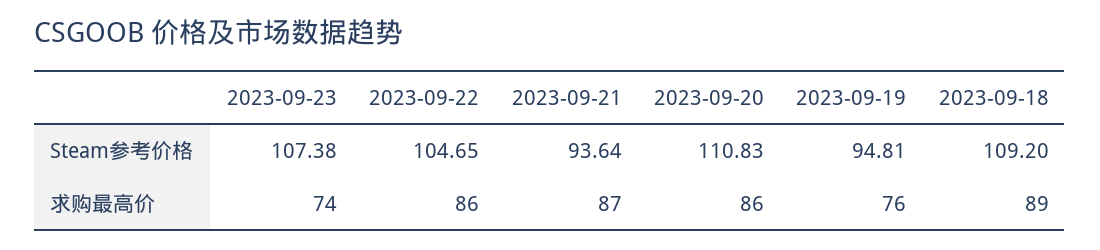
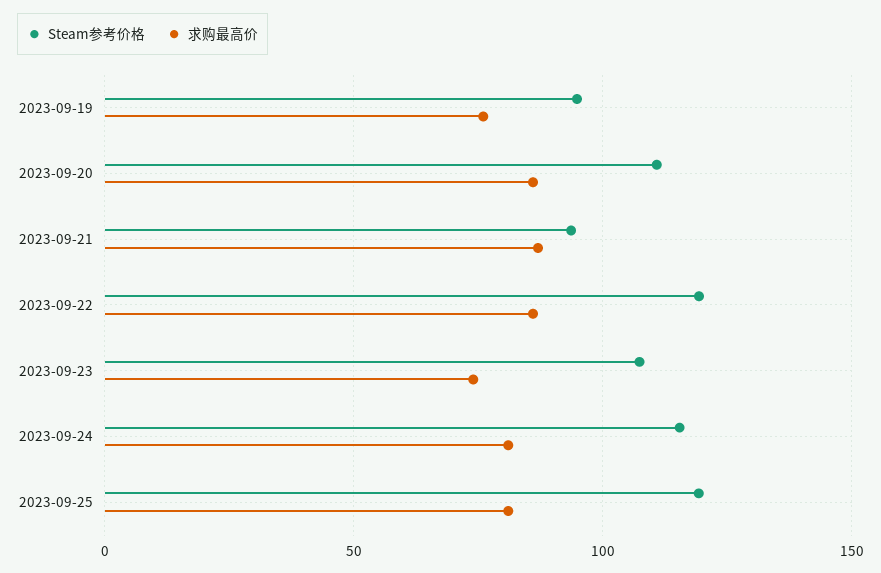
Steam参考价格, 2023-09-22: 104.65 -> 120
Steam参考价格, 2023-09-18: 109.2 -> none
求购最高价, 2023-09-18: 89 -> none
Steam参考价格, 2023-09-24: none -> 115
求购最高价, 2023-09-24: none -> 80
Steam参考价格, 2023-09-25: none -> 120
求购最高价, 2023-09-25: none -> 80

